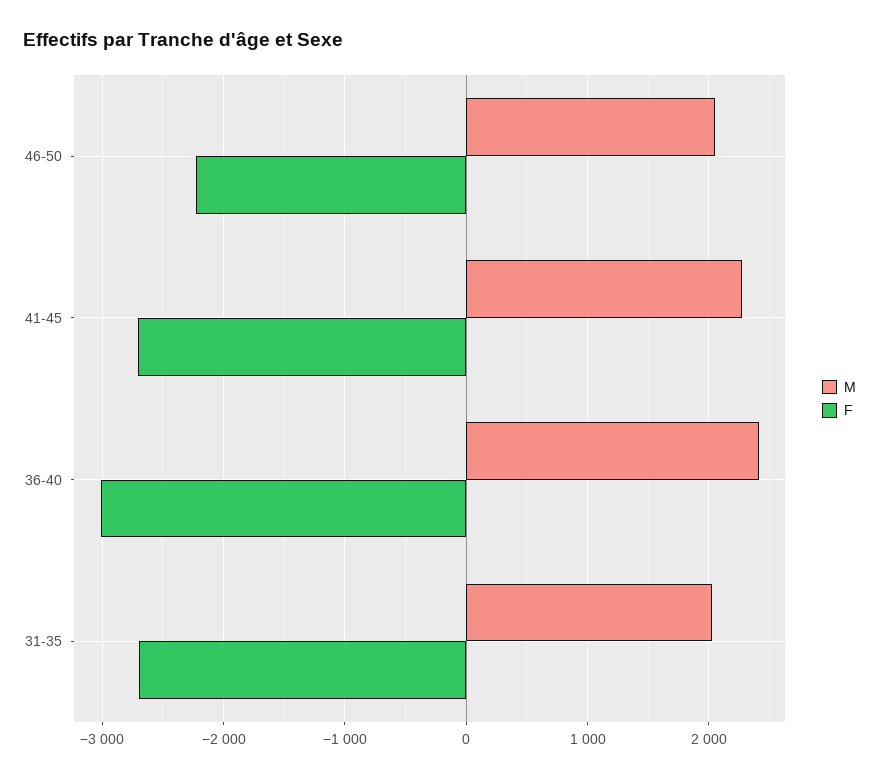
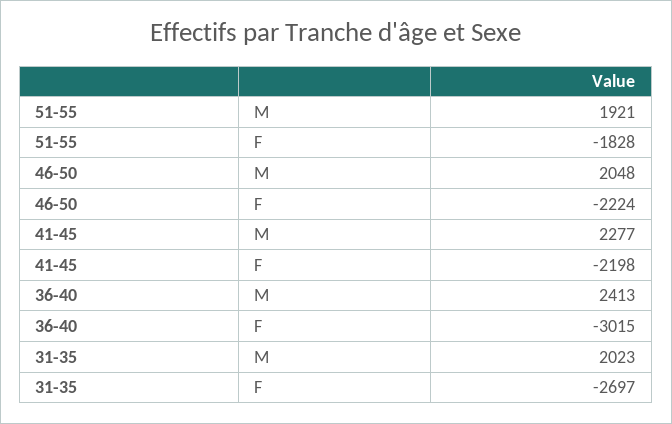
F, 41-45: -2700 -> -2198
M, 51-55: none -> 1921
F, 51-55: none -> -1828

